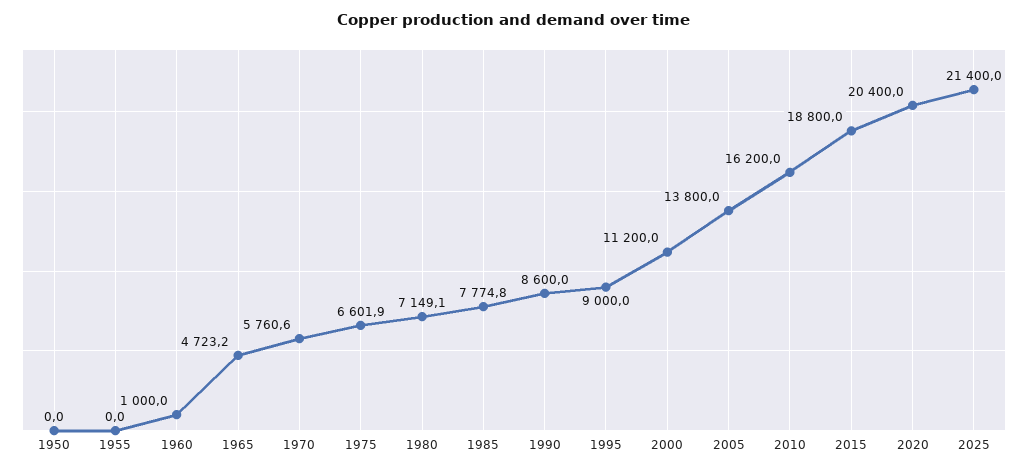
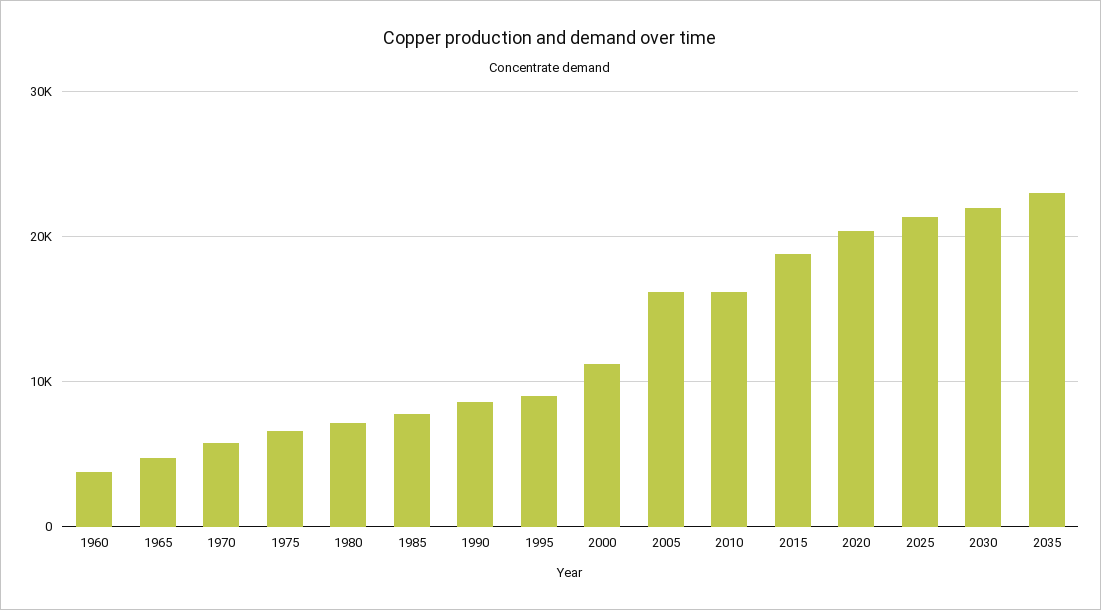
1950: 0 -> none
1955: 0 -> none
1960: 1000 -> 4000
2005: 13800 -> 16000
2030: none -> 22000
2035: none -> 23000

